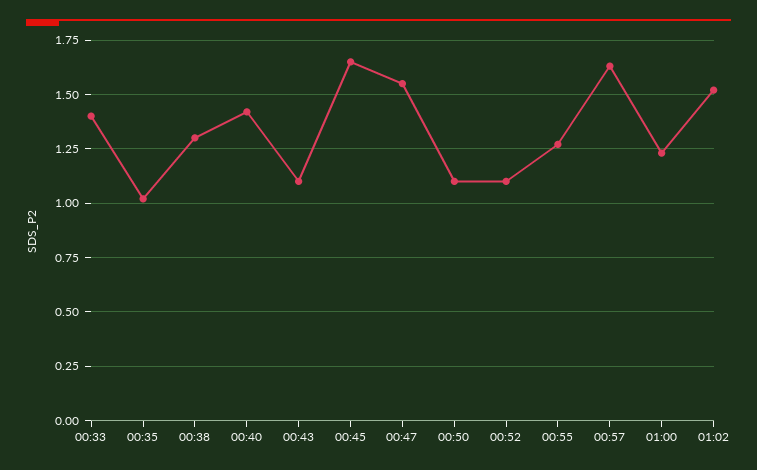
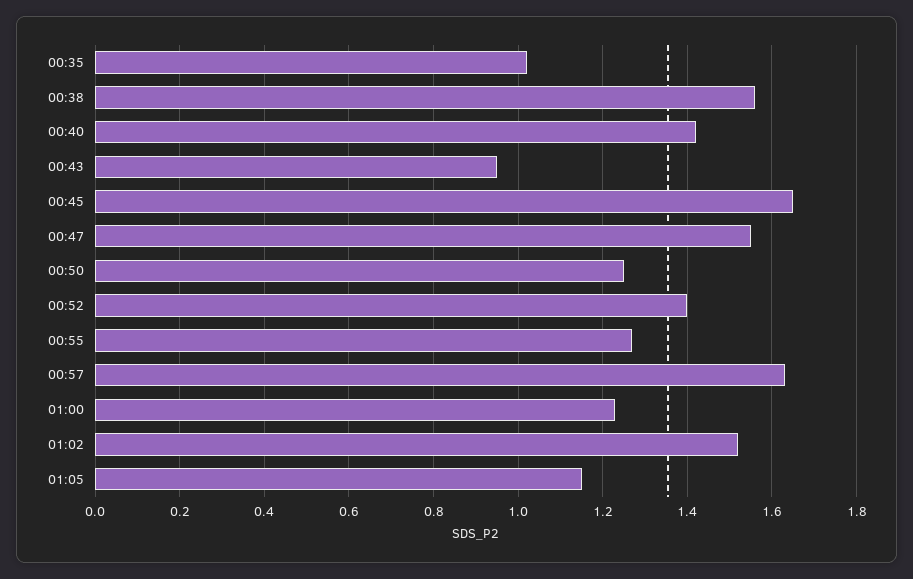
00:33: 1.4 -> none
00:38: 1.3 -> 1.55
00:43: 1.1 -> 0.95
00:50: 1.1 -> 1.25
00:52: 1.1 -> 1.4
01:05: none -> 1.15

